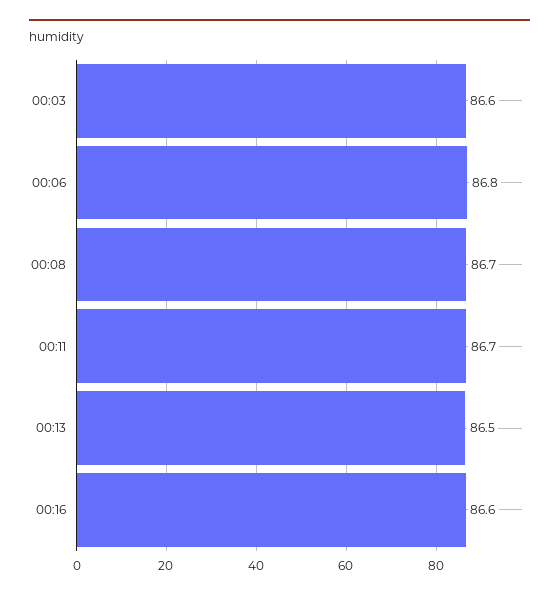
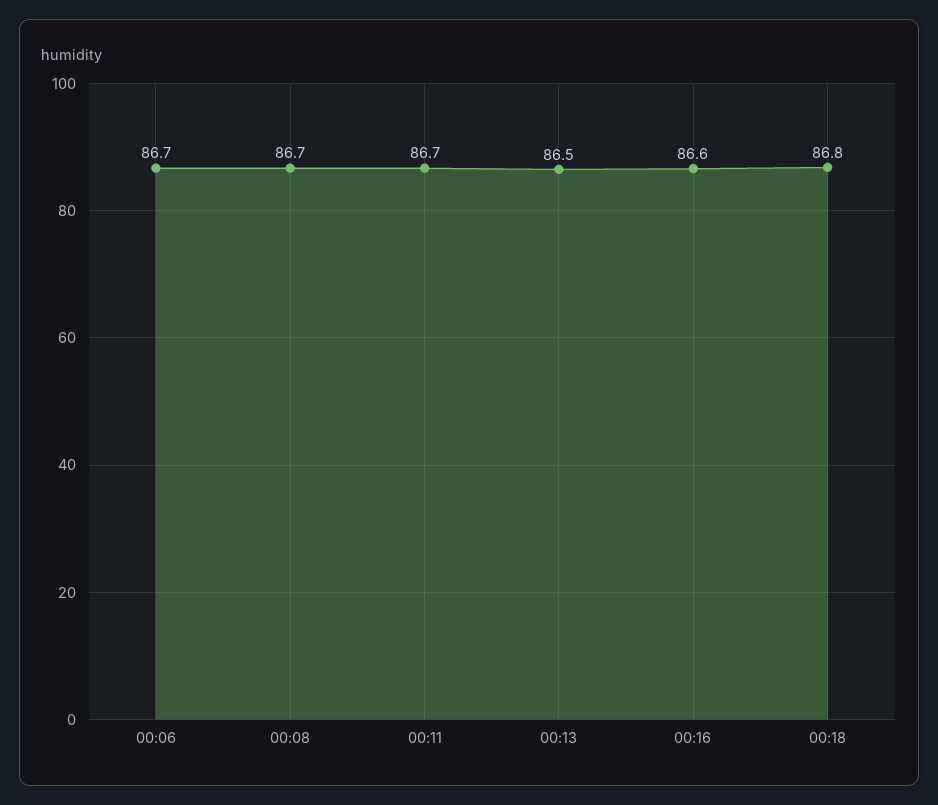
00:03: 86.6 -> none
00:06: 86.8 -> 86.7
00:18: none -> 86.8

